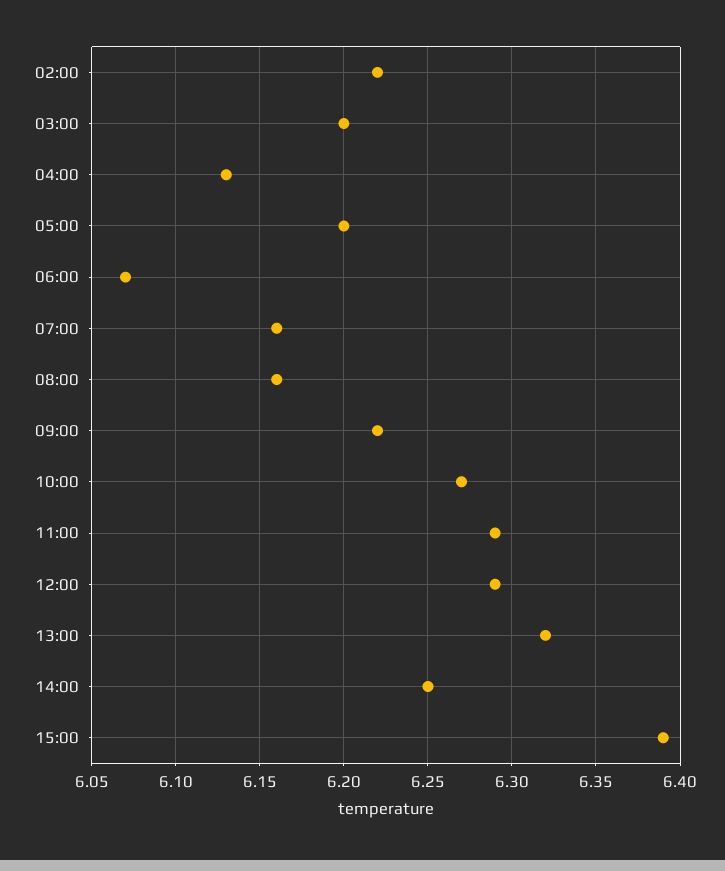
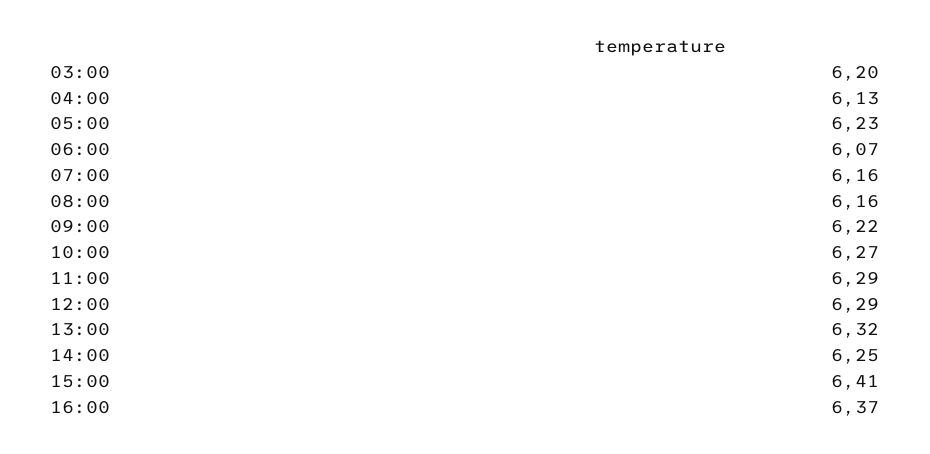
02:00: 6.22 -> none
05:00: 6.2 -> 6.23
15:00: 6.39 -> 6.41
16:00: none -> 6.37

